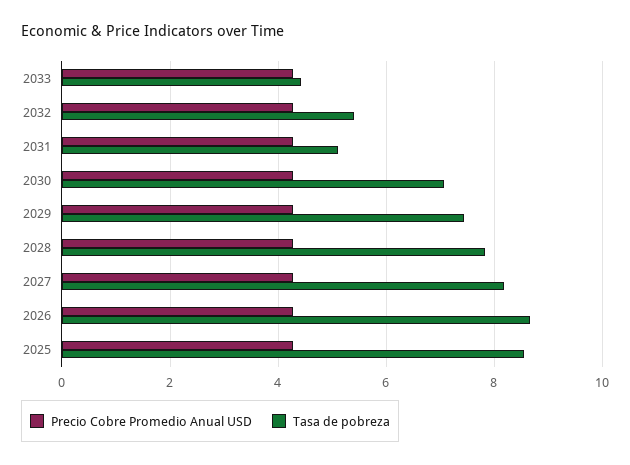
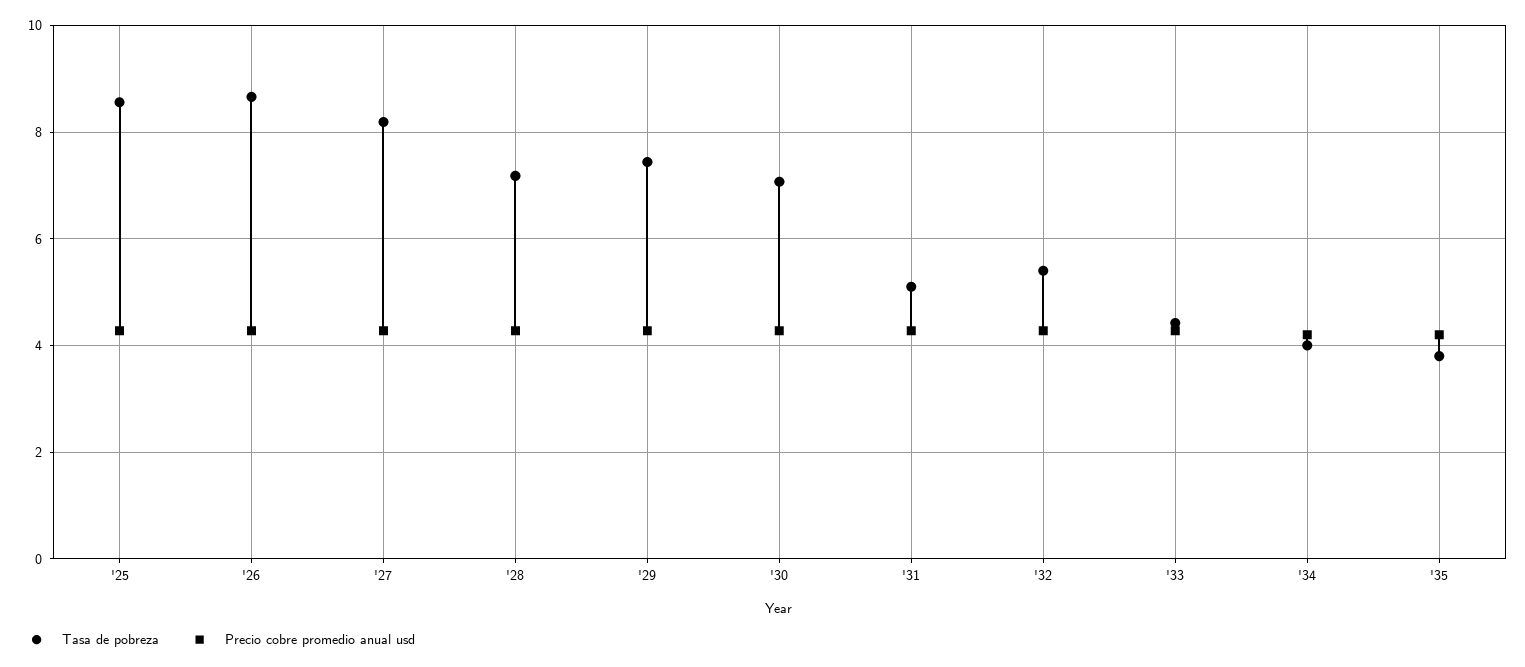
Tasa de pobreza, 2028: 7.8 -> 7.2
Tasa de pobreza, '34: none -> 4
Precio Cobre Promedio Anual USD, '34: none -> 4.2
Tasa de pobreza, '35: none -> 3.8
Precio Cobre Promedio Anual USD, '35: none -> 4.2

